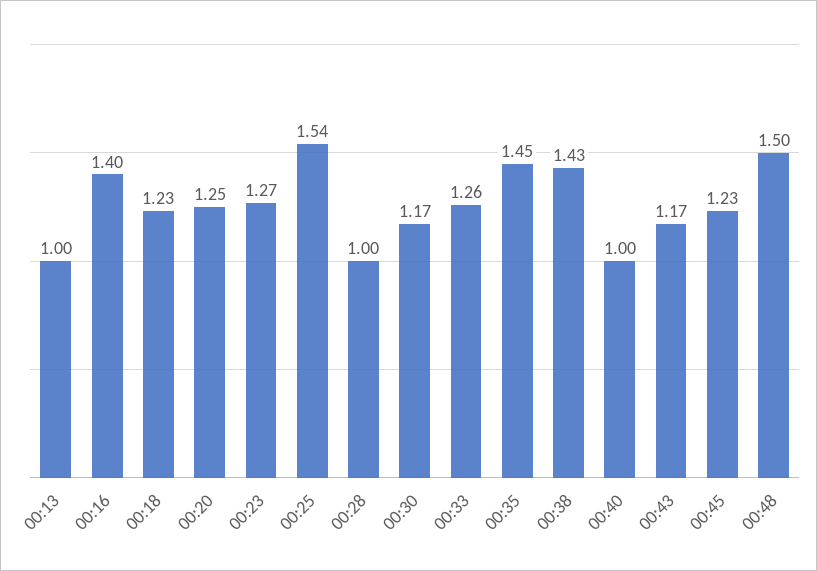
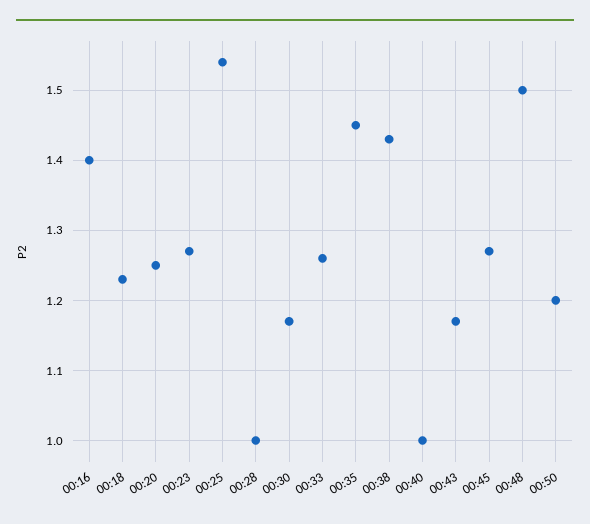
00:13: 1 -> none
00:45: 1.23 -> 1.27
00:50: none -> 1.2

